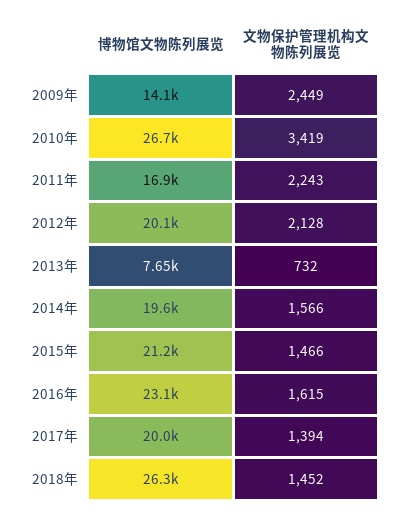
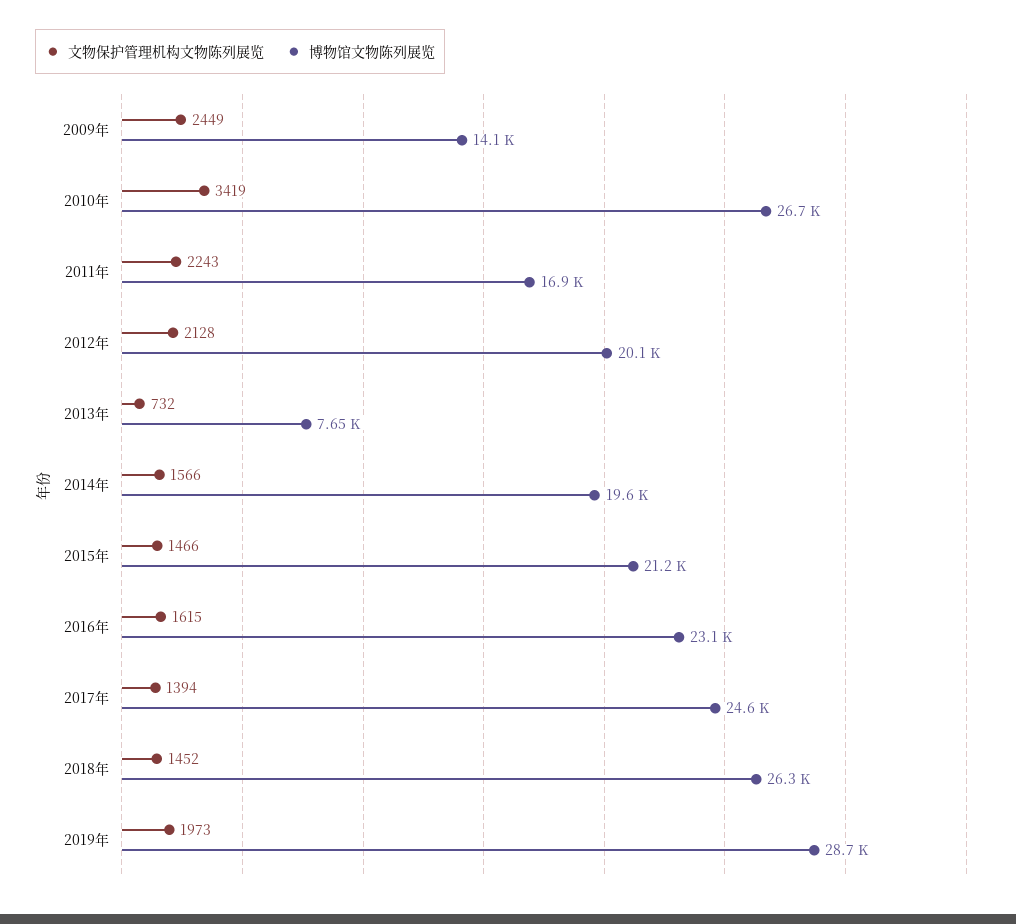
博物馆文物陈列展览, 2017年: 20000 -> 24600
文物保护管理机构文物陈列展览, 2019年: none -> 1973
博物馆文物陈列展览, 2019年: none -> 28700

